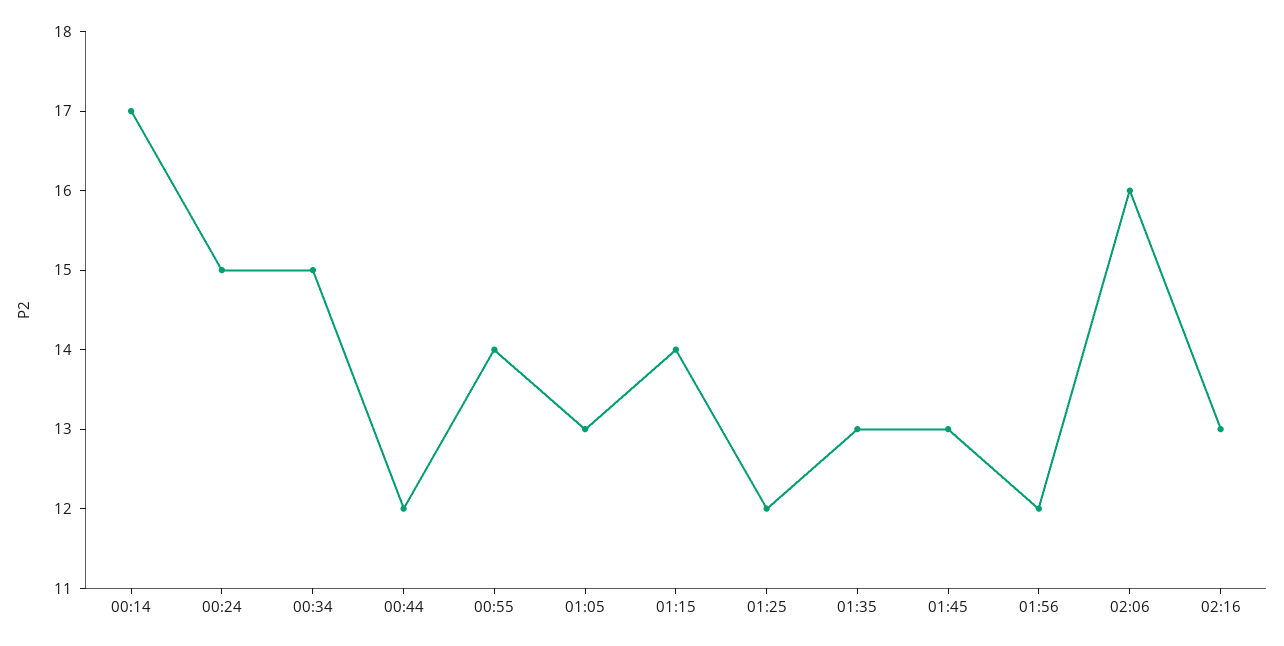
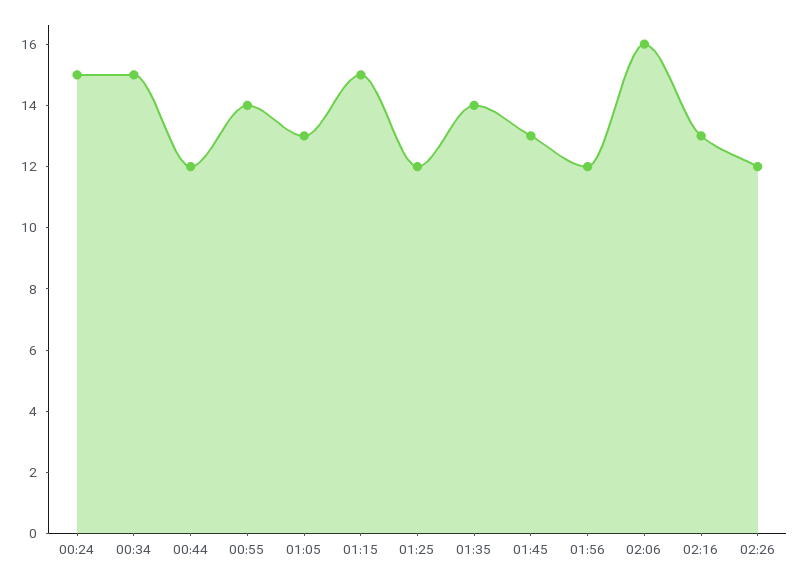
00:14: 17 -> none
01:15: 14 -> 15
01:35: 13 -> 14
02:26: none -> 12

